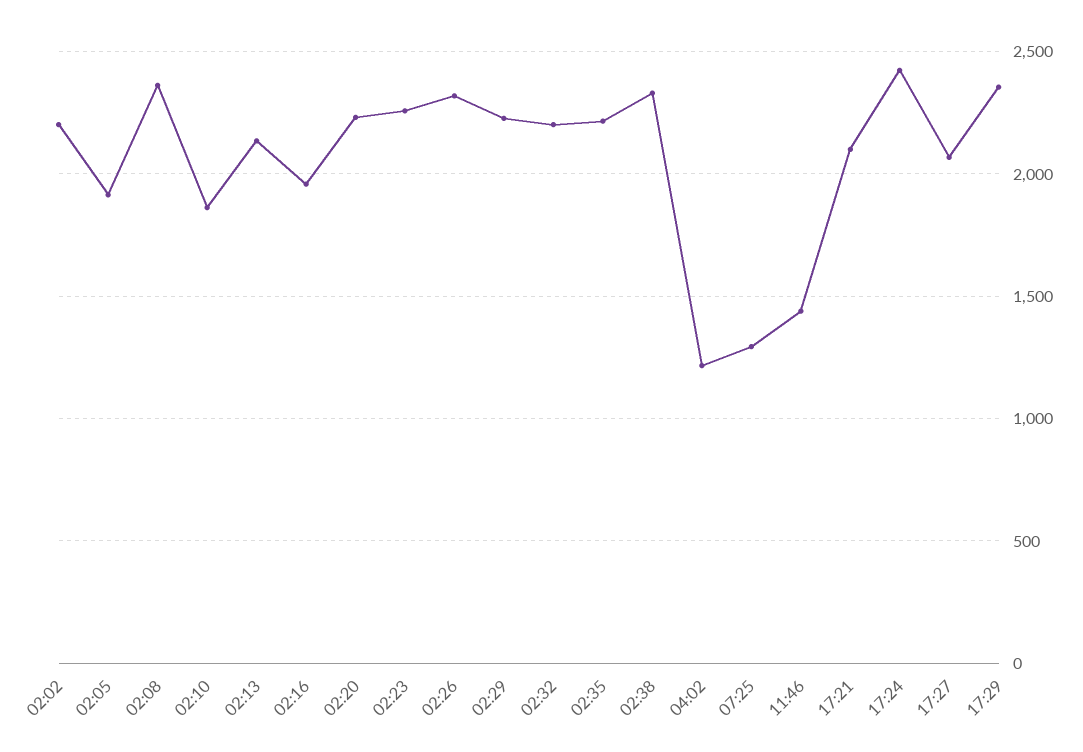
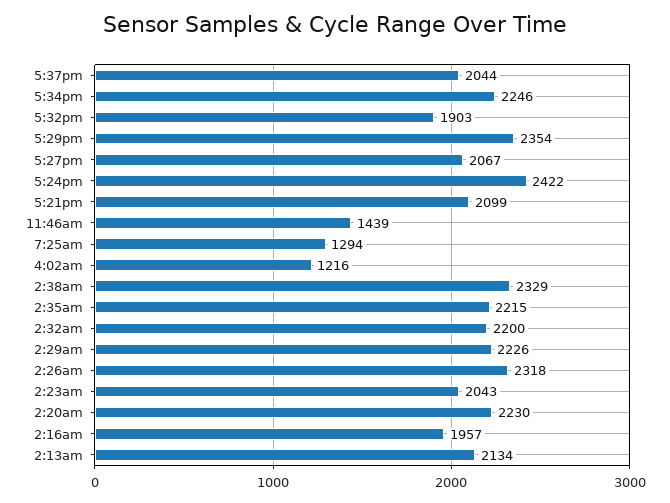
02:02: 2200 -> none
02:05: 1900 -> none
02:08: 2350 -> none
02:10: 1850 -> none
02:23: 2250 -> 2043
5:37pm: none -> 2044
5:34pm: none -> 2246
5:32pm: none -> 1903

